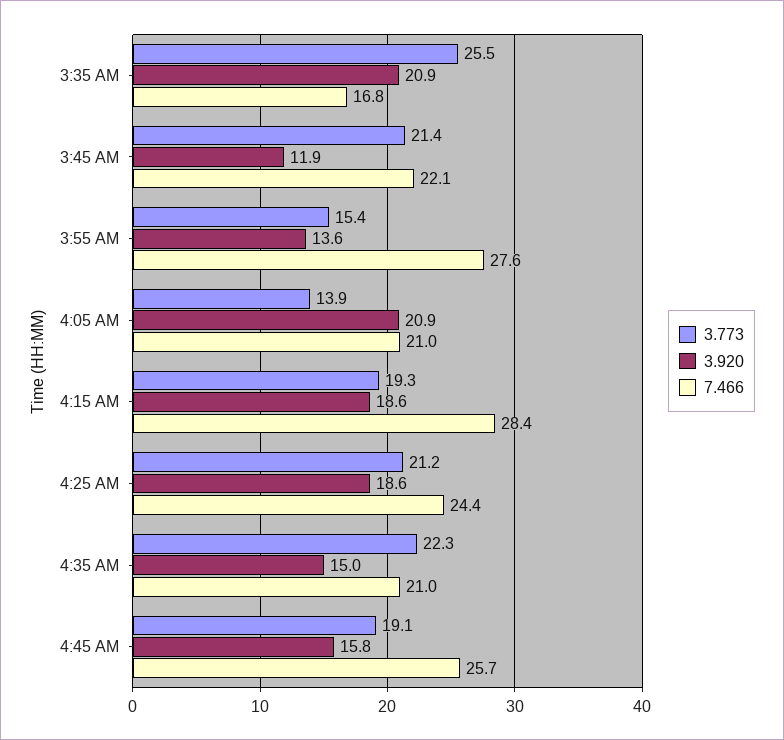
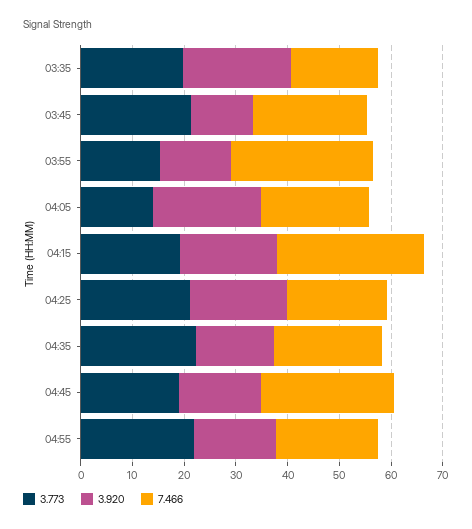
3.773, 3:35 AM: 25.5 -> 20
7.466, 4:25 AM: 24.4 -> 20
3.773, 04:55: none -> 22
3.920, 04:55: none -> 16
7.466, 04:55: none -> 20

